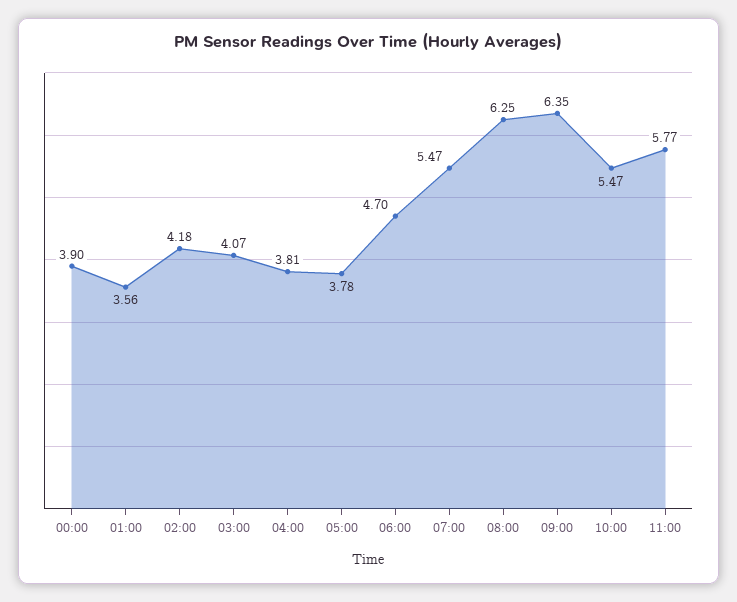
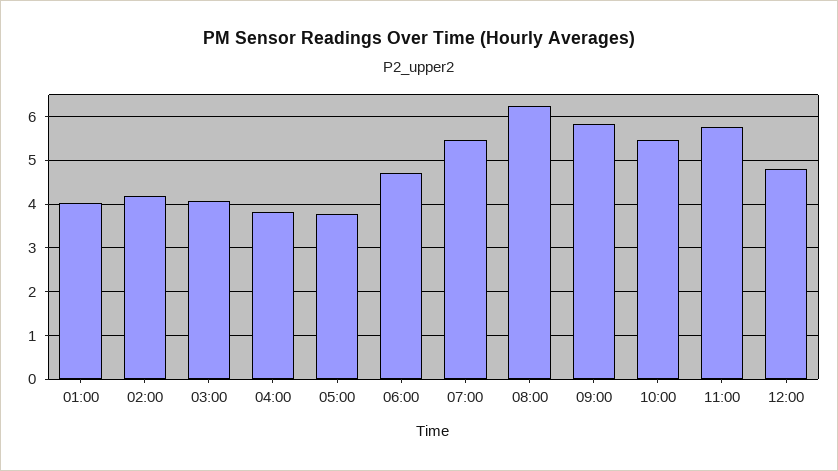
00:00: 3.9 -> none
01:00: 3.56 -> 4
09:00: 6.35 -> 5.8
12:00: none -> 4.8

